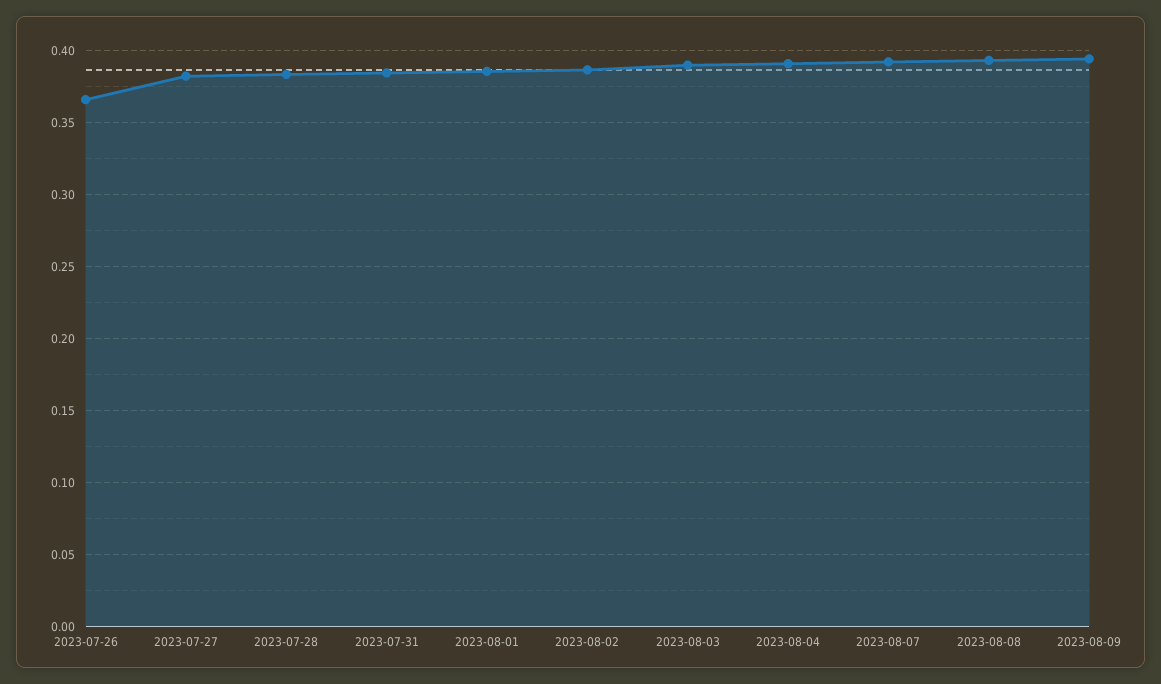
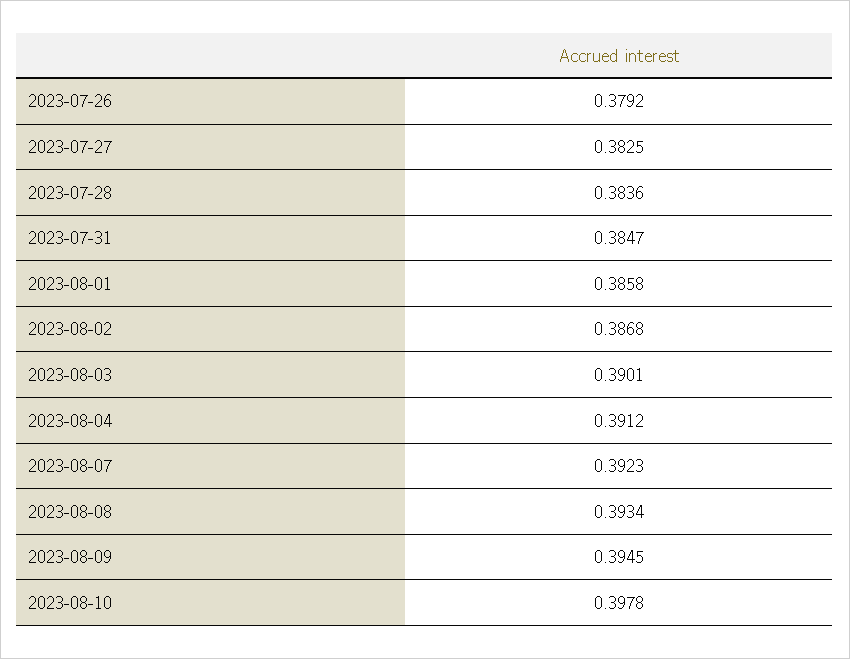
2023-07-26: 0.365 -> 0.3792
2023-08-10: none -> 0.3978

